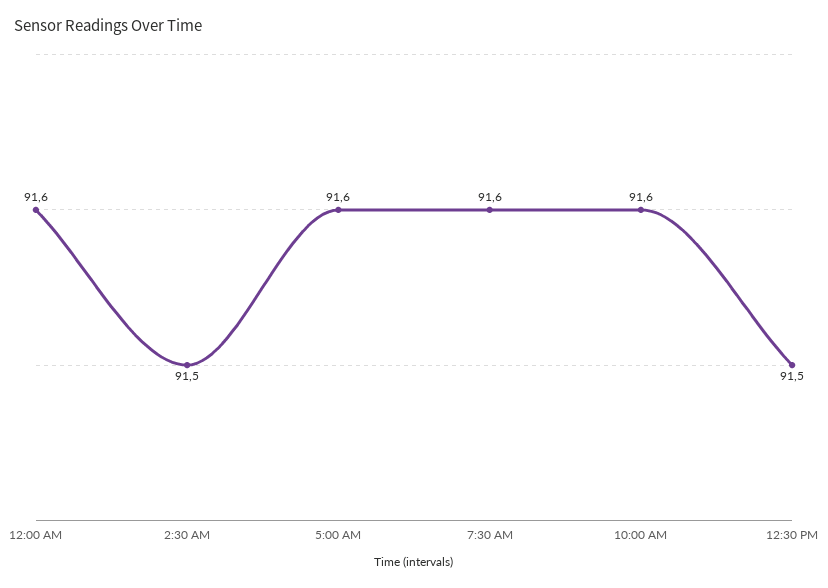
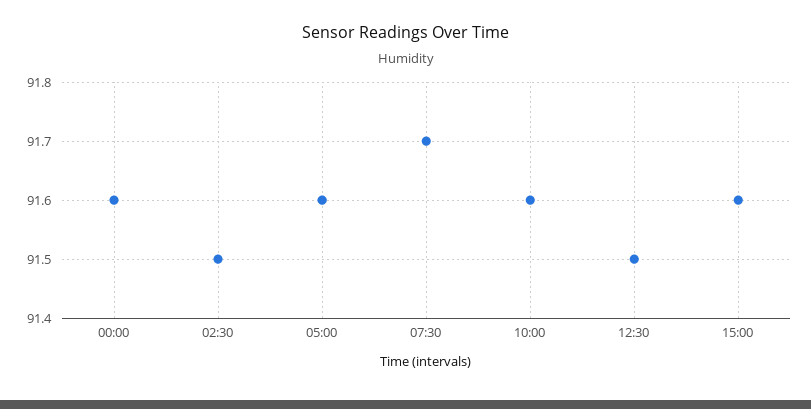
7:30 AM: 91.6 -> 91.7
15:00: none -> 91.6

